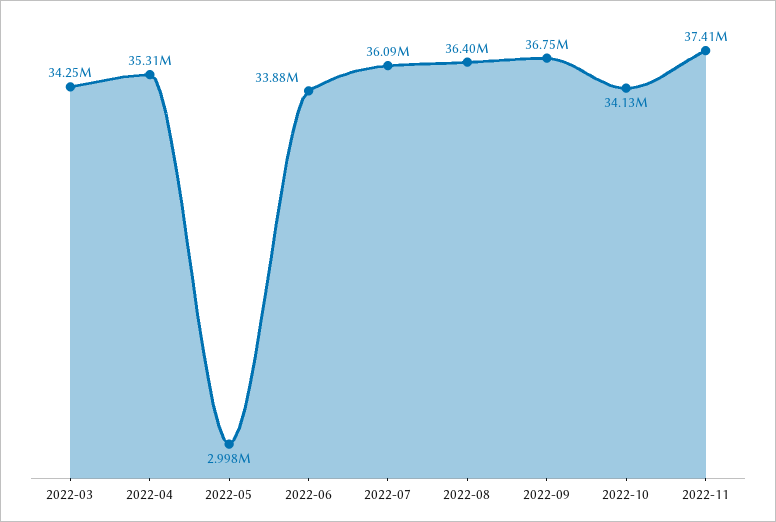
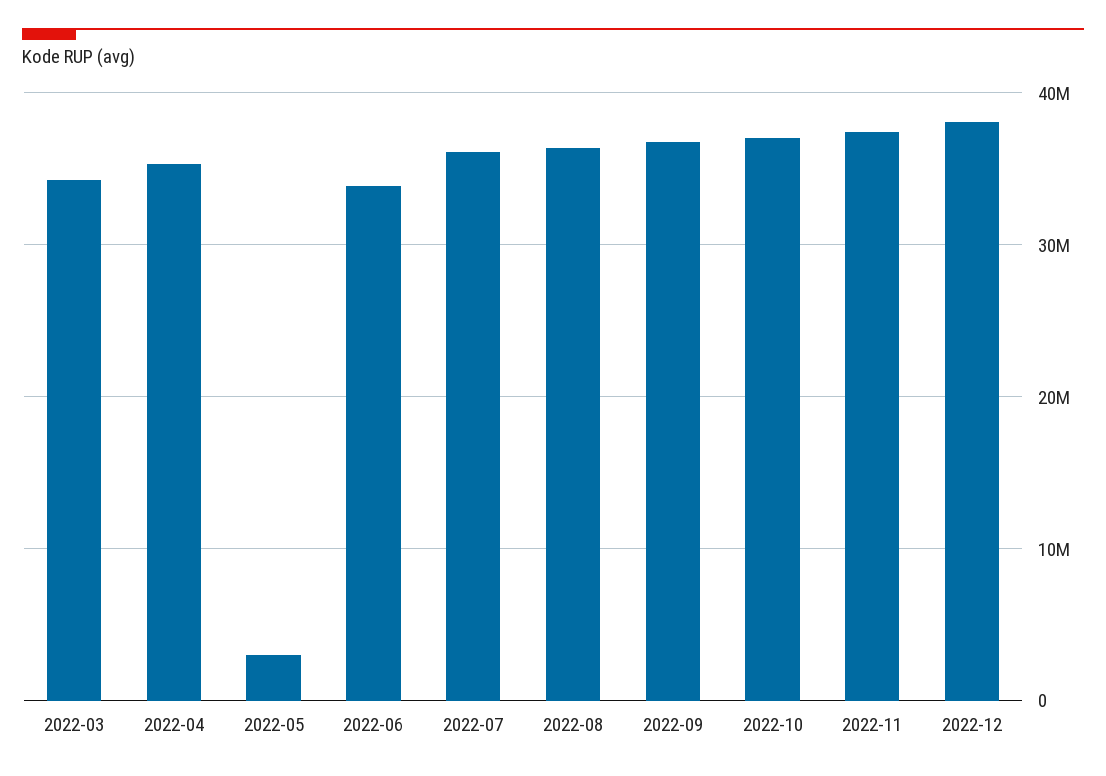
2022-10: 34130000 -> 37000000
2022-12: none -> 38000000

